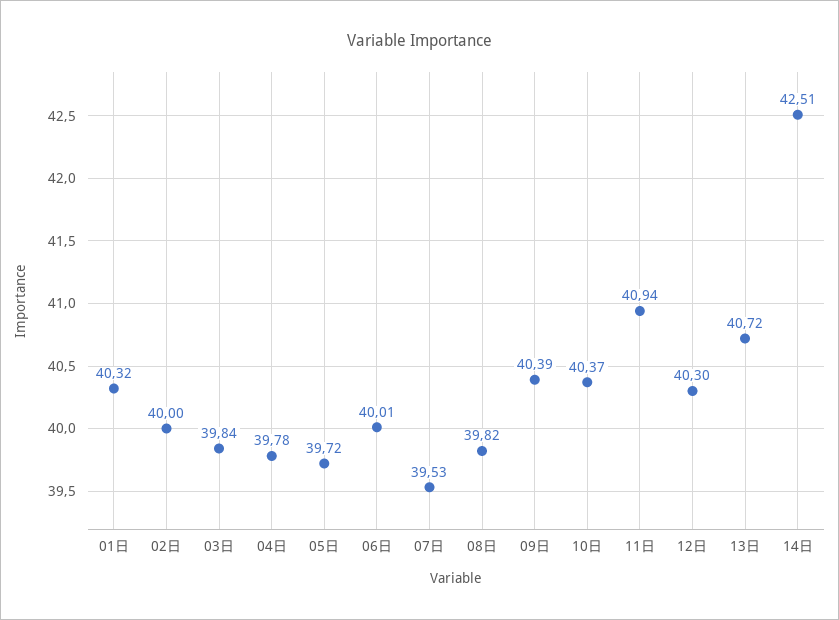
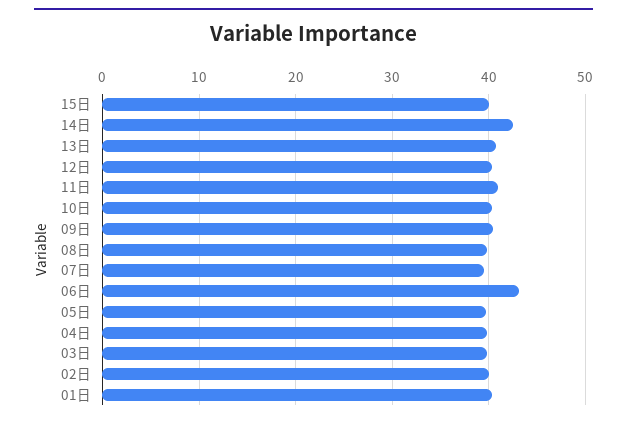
06日: 40.01 -> 43
15日: none -> 40

